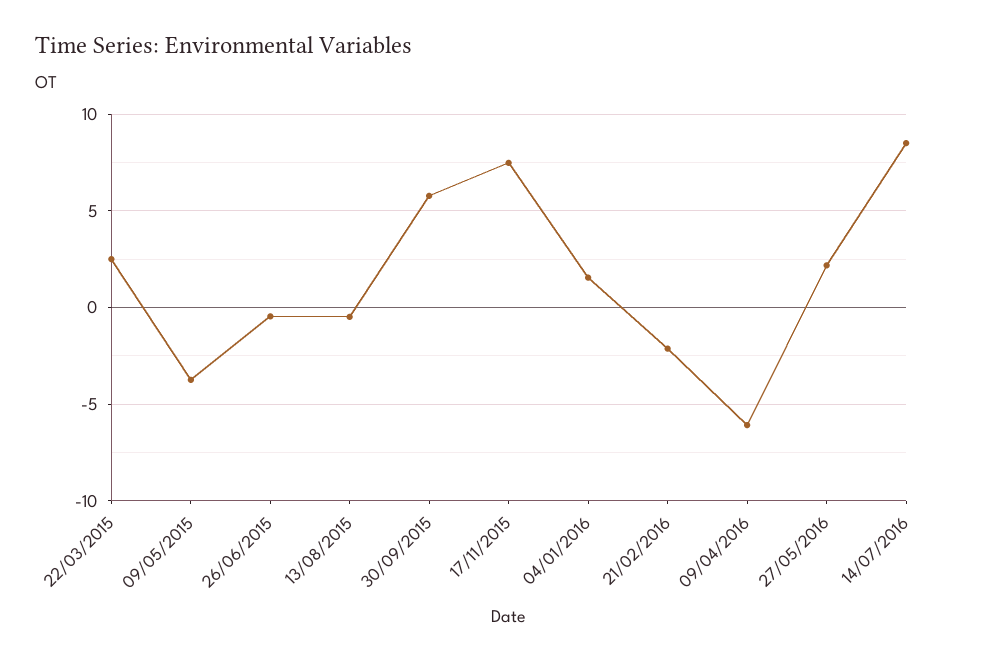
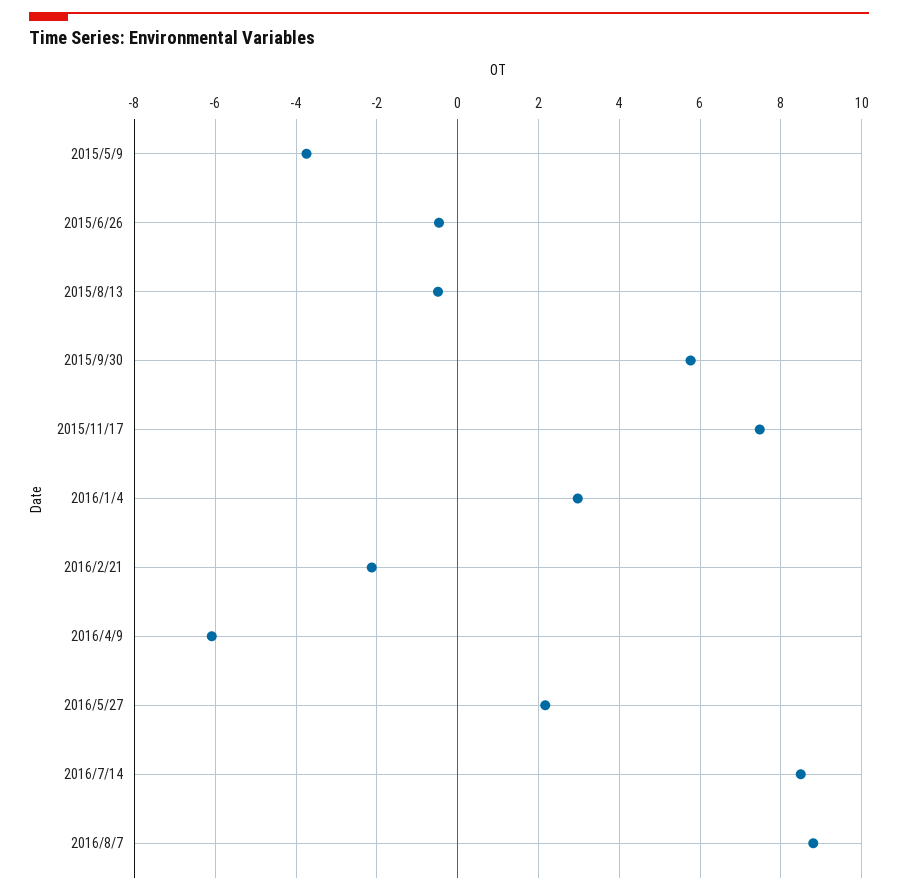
22/03/2015: 2.5 -> none
04/01/2016: 1.5 -> 3
2016/8/7: none -> 8.8

